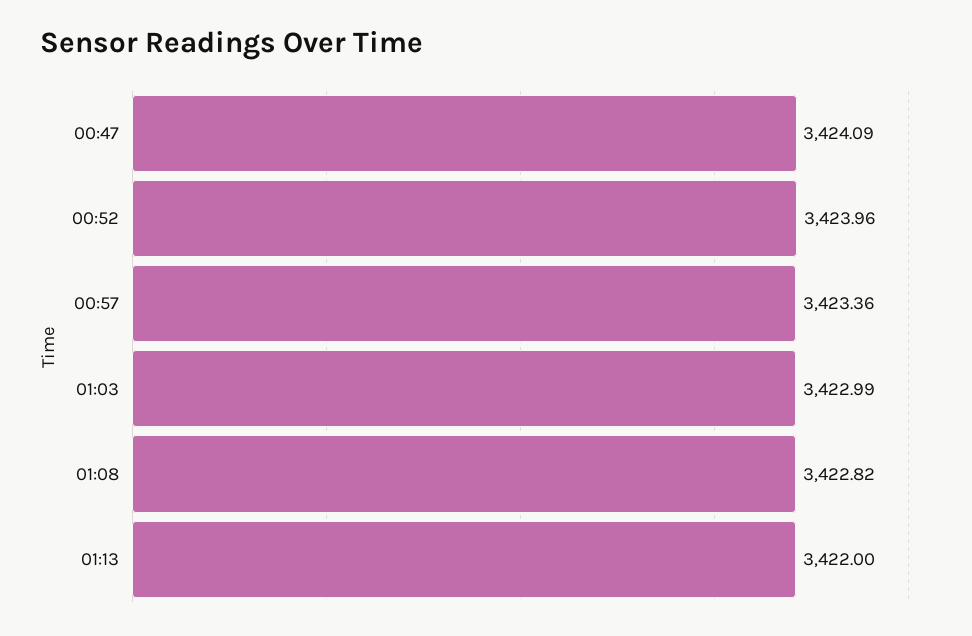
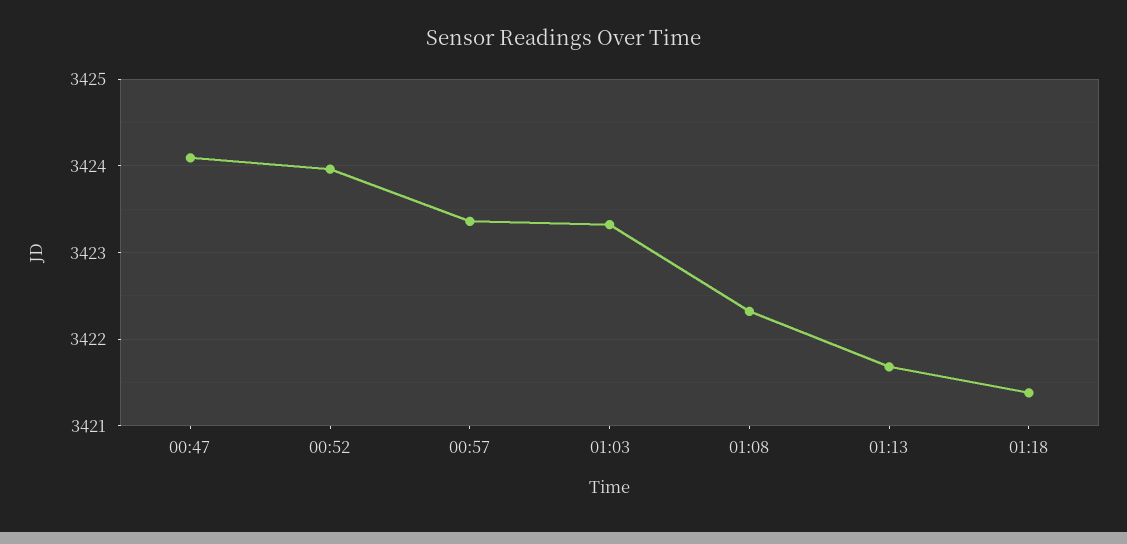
01:03: 3422.99 -> 3423.3
01:08: 3422.82 -> 3422.3
01:13: 3422 -> 3421.7
01:18: none -> 3421.4

